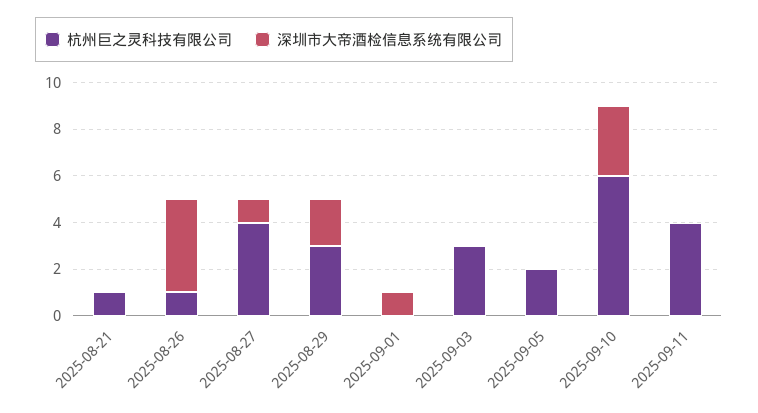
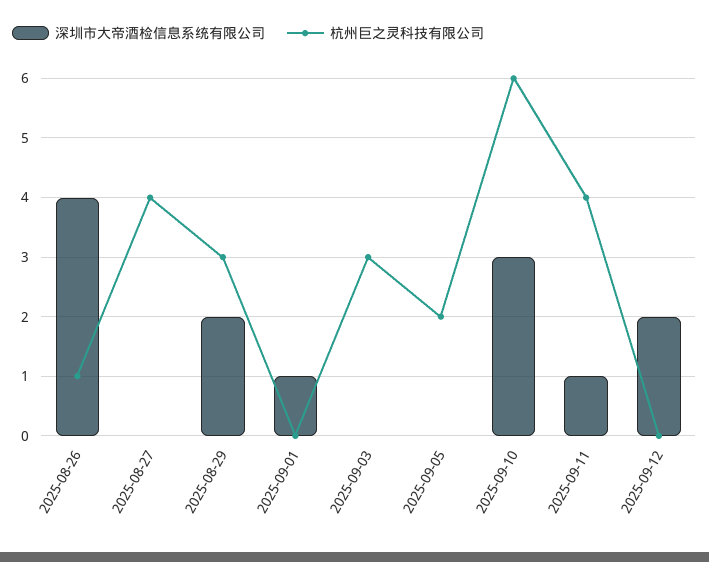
杭州巨之灵科技有限公司, 2025-08-21: 1 -> none
深圳市大帝酒检信息系统有限公司, 2025-08-21: 0 -> none
深圳市大帝酒检信息系统有限公司, 2025-08-27: 1 -> 0
深圳市大帝酒检信息系统有限公司, 2025-09-11: 0 -> 1
深圳市大帝酒检信息系统有限公司, 2025-09-12: none -> 2
杭州巨之灵科技有限公司, 2025-09-12: none -> 0

